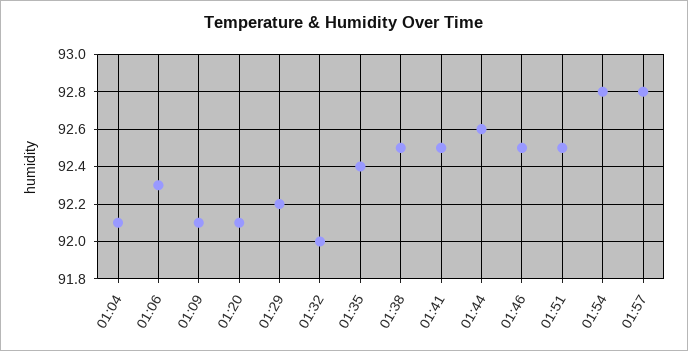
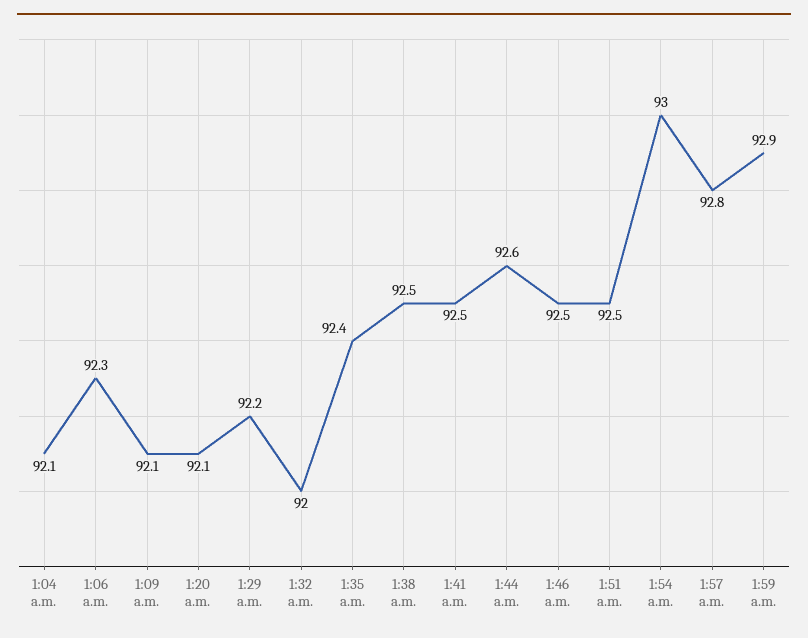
01:54: 92.8 -> 93
1:59 a.m.: none -> 92.9

